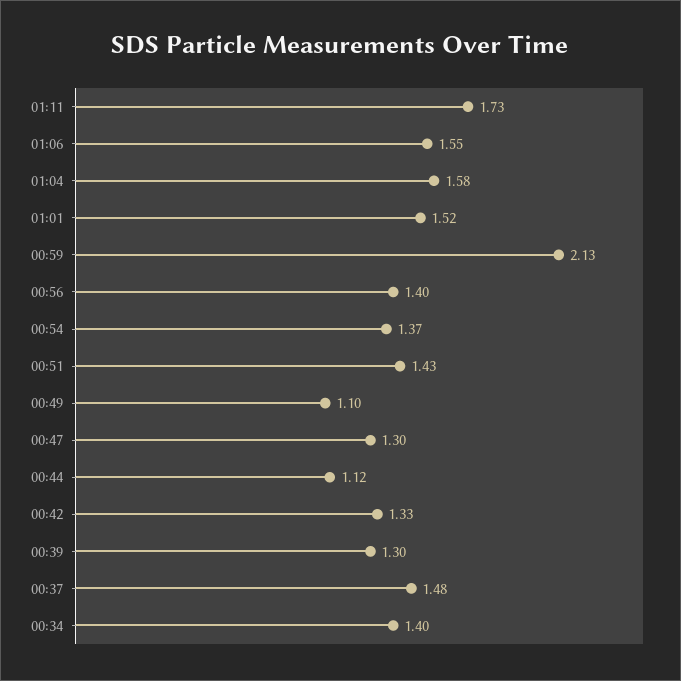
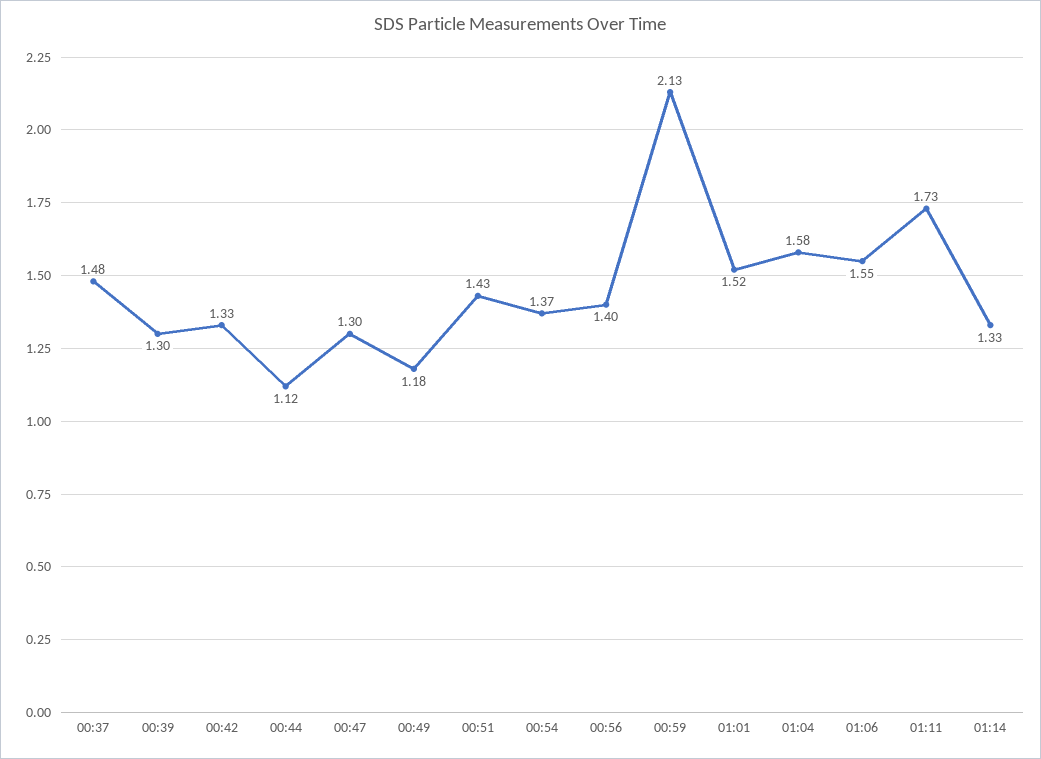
00:49: 1.1 -> 1.18
00:34: 1.4 -> none
01:14: none -> 1.33

